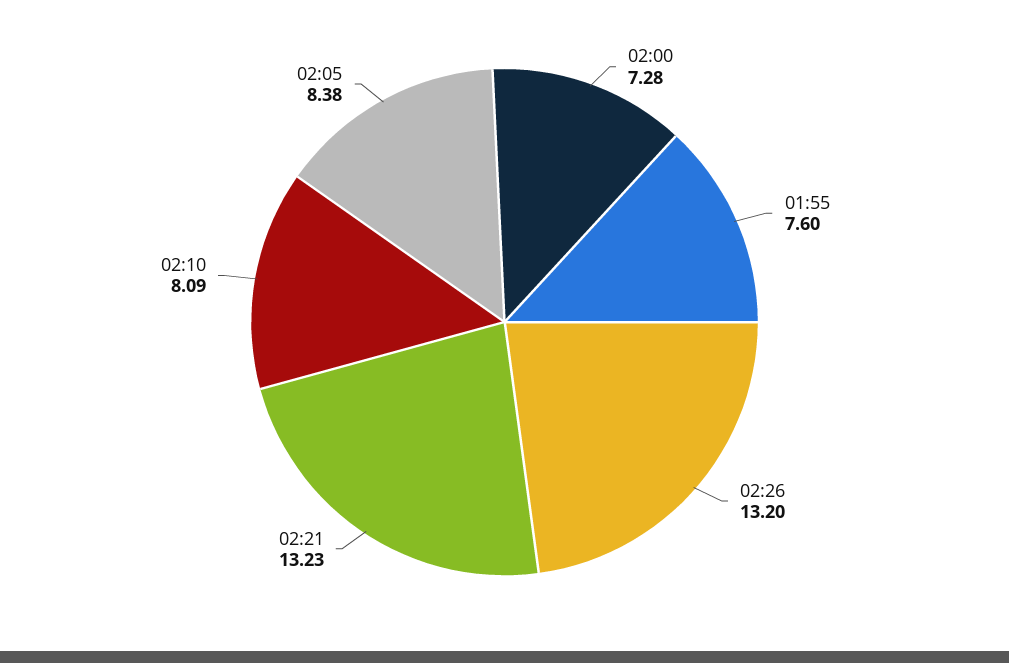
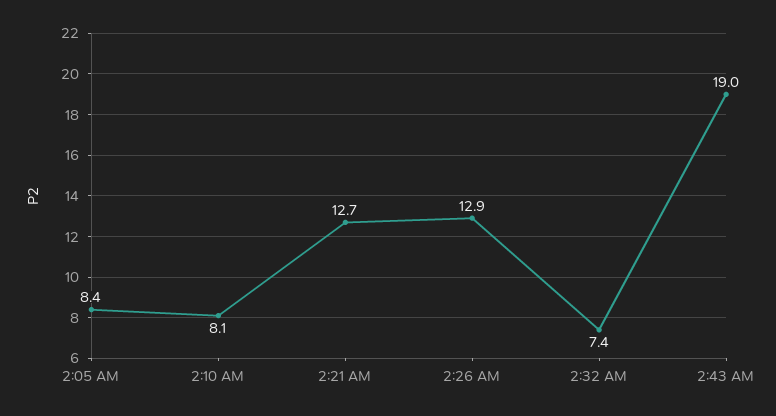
02:00: 7.28 -> none
01:55: 7.6 -> none
02:26: 13.2 -> 12.9
02:21: 13.23 -> 12.7
2:32 AM: none -> 7.4
2:43 AM: none -> 19

